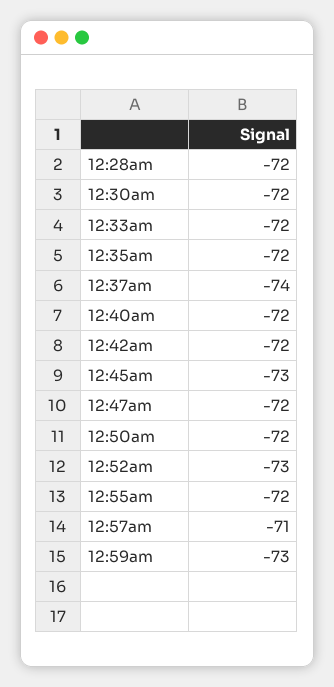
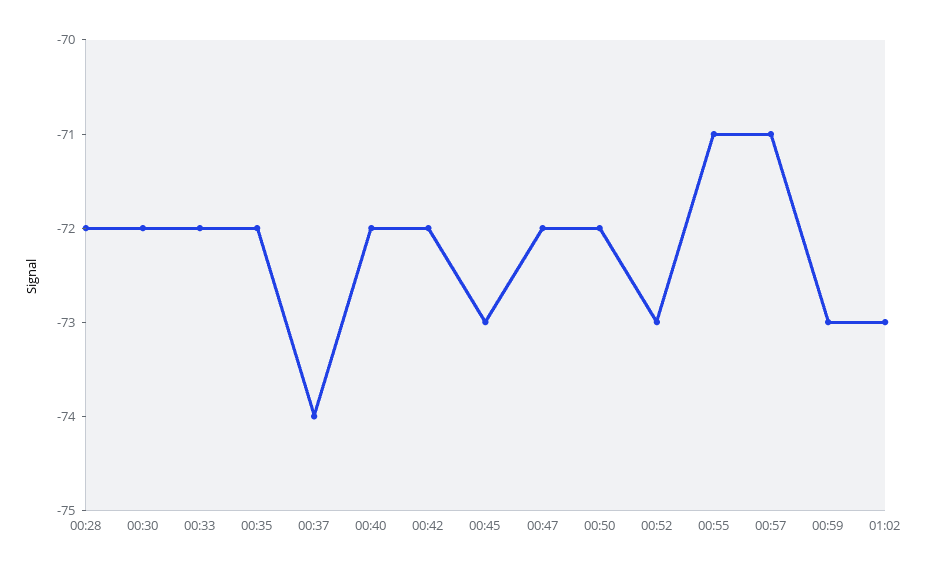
12:55am: -72 -> -71
01:02: none -> -73

